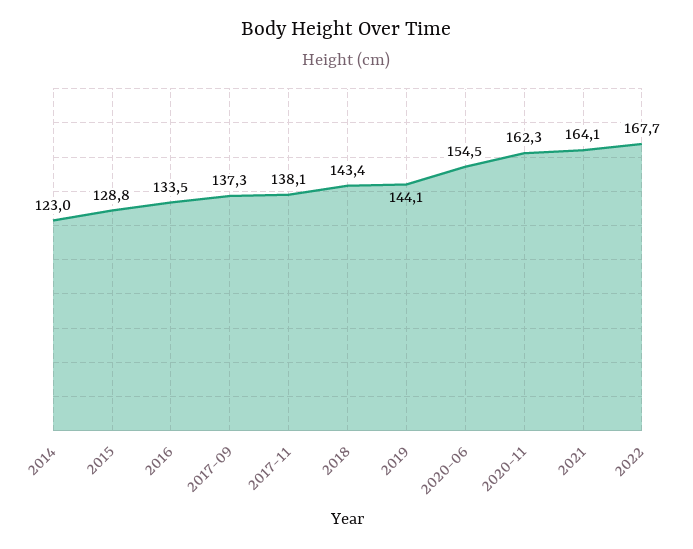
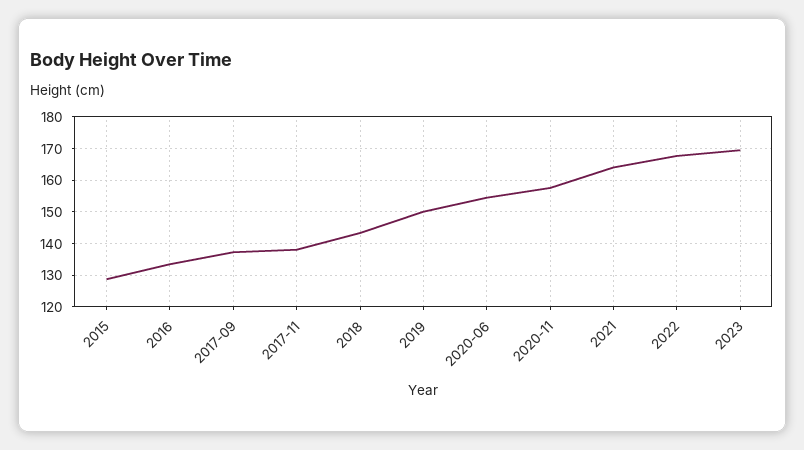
2014: 123 -> none
2019: 144.1 -> 150
2020-11: 162.3 -> 158
2023: none -> 170

